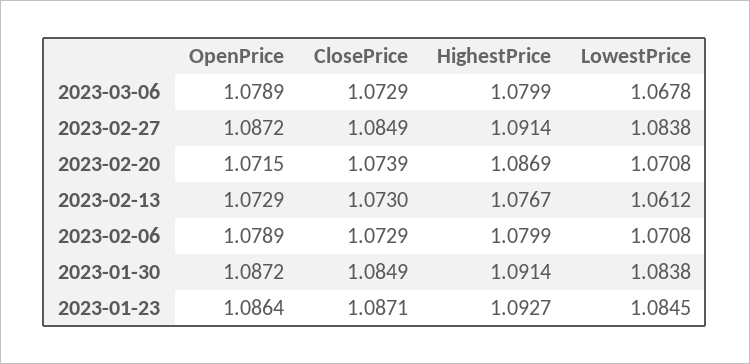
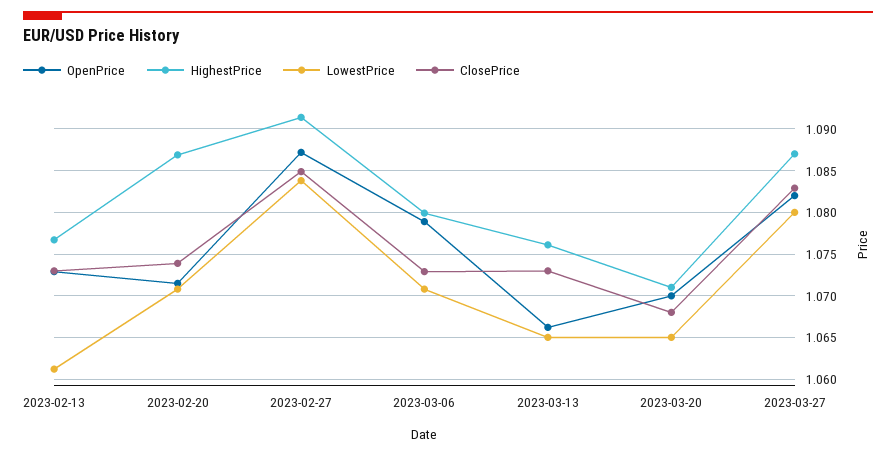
LowestPrice, 2023-03-06: 1.0678 -> 1.071
OpenPrice, 2023-02-06: 1.0789 -> none
ClosePrice, 2023-02-06: 1.0729 -> none
HighestPrice, 2023-02-06: 1.0799 -> none
LowestPrice, 2023-02-06: 1.0708 -> none
OpenPrice, 2023-01-30: 1.0872 -> none
ClosePrice, 2023-01-30: 1.0849 -> none
HighestPrice, 2023-01-30: 1.0914 -> none
LowestPrice, 2023-01-30: 1.0838 -> none
OpenPrice, 2023-01-23: 1.0864 -> none
ClosePrice, 2023-01-23: 1.0871 -> none
HighestPrice, 2023-01-23: 1.0927 -> none
LowestPrice, 2023-01-23: 1.0845 -> none
OpenPrice, 2023-03-13: none -> 1.066
HighestPrice, 2023-03-13: none -> 1.076
LowestPrice, 2023-03-13: none -> 1.065
ClosePrice, 2023-03-13: none -> 1.073
OpenPrice, 2023-03-20: none -> 1.07
HighestPrice, 2023-03-20: none -> 1.071
LowestPrice, 2023-03-20: none -> 1.065
ClosePrice, 2023-03-20: none -> 1.068
OpenPrice, 2023-03-27: none -> 1.082
HighestPrice, 2023-03-27: none -> 1.087
LowestPrice, 2023-03-27: none -> 1.08
ClosePrice, 2023-03-27: none -> 1.083

